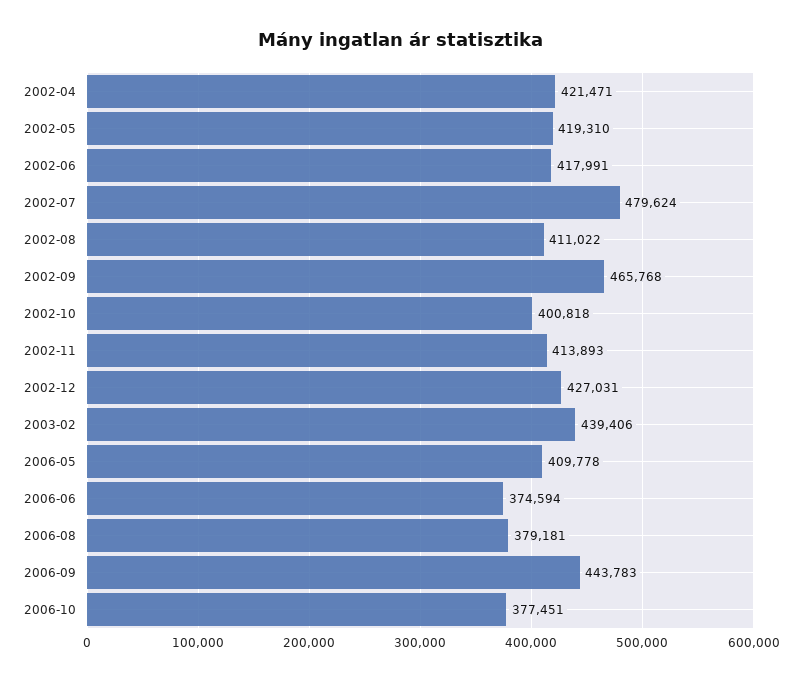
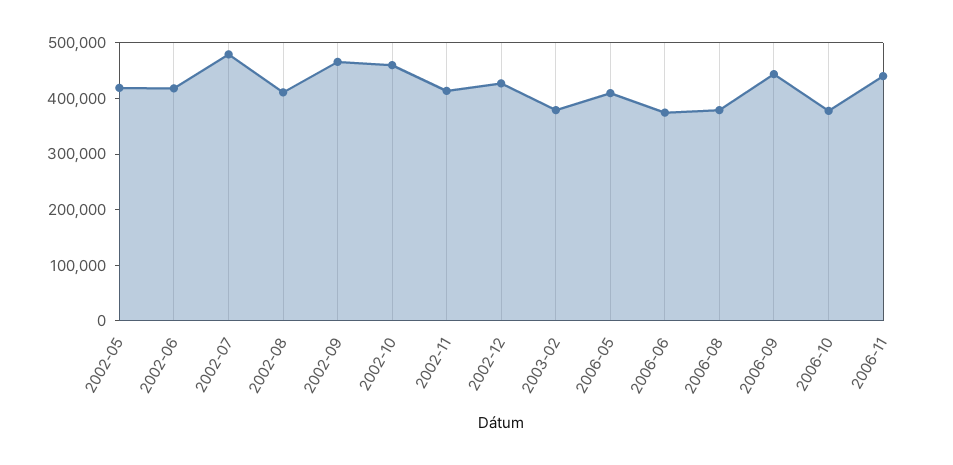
2002-04: 421471 -> none
2002-10: 400818 -> 460000
2003-02: 439406 -> 380000
2006-11: none -> 440000

